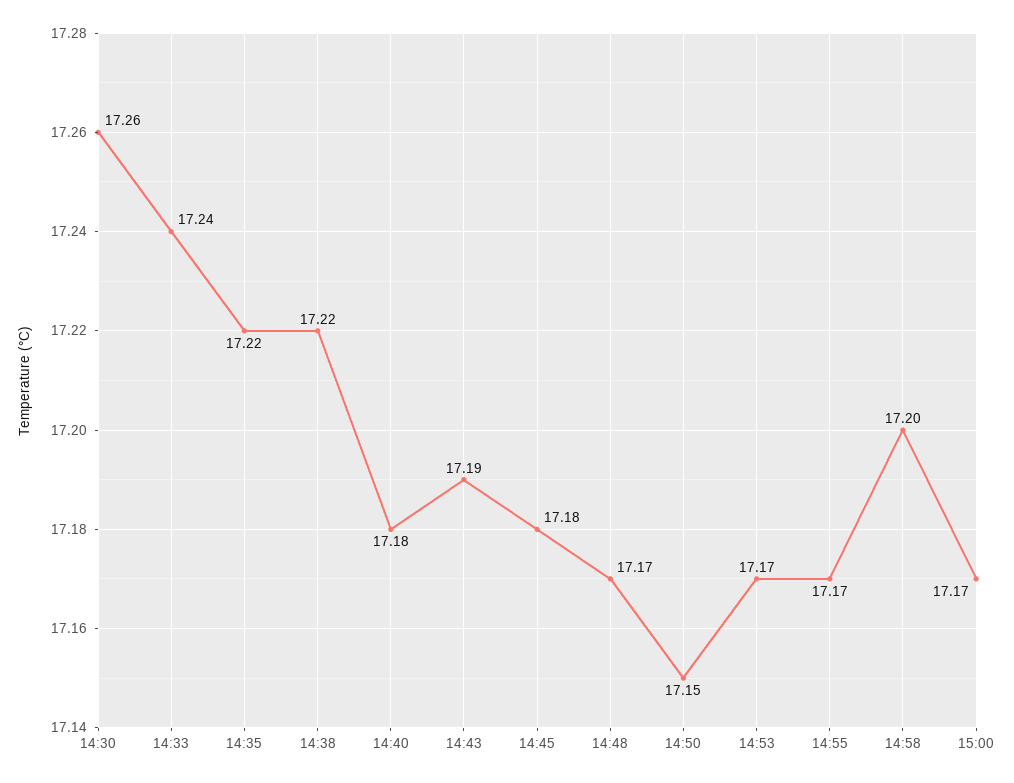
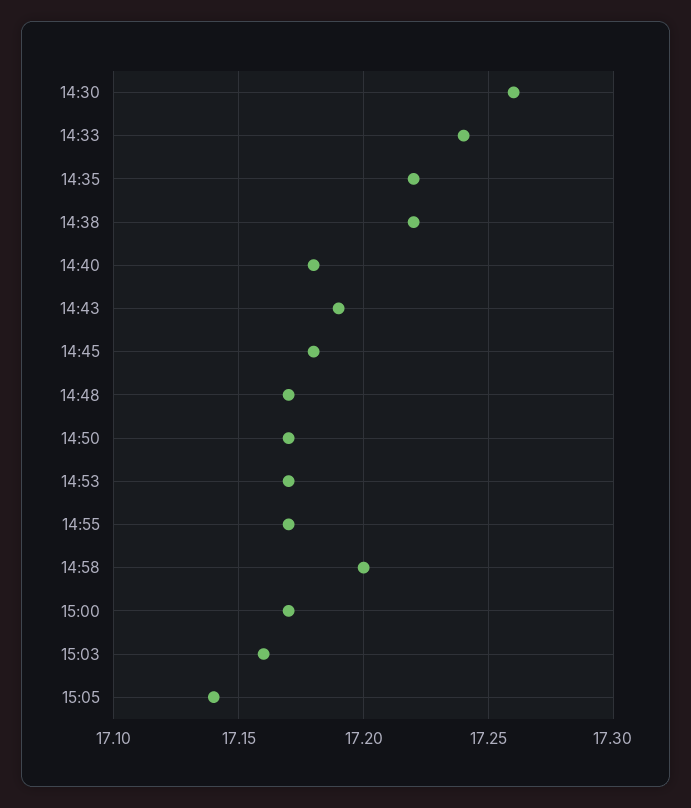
14:50: 17.15 -> 17.17
15:03: none -> 17.16
15:05: none -> 17.14

